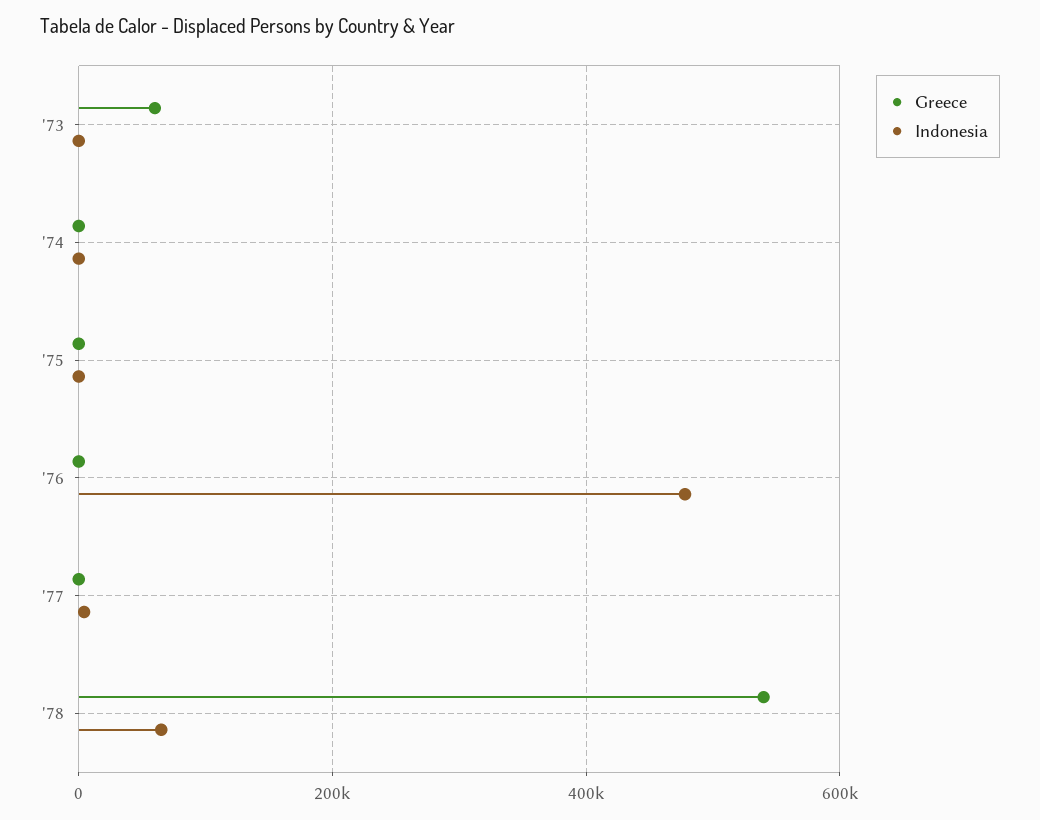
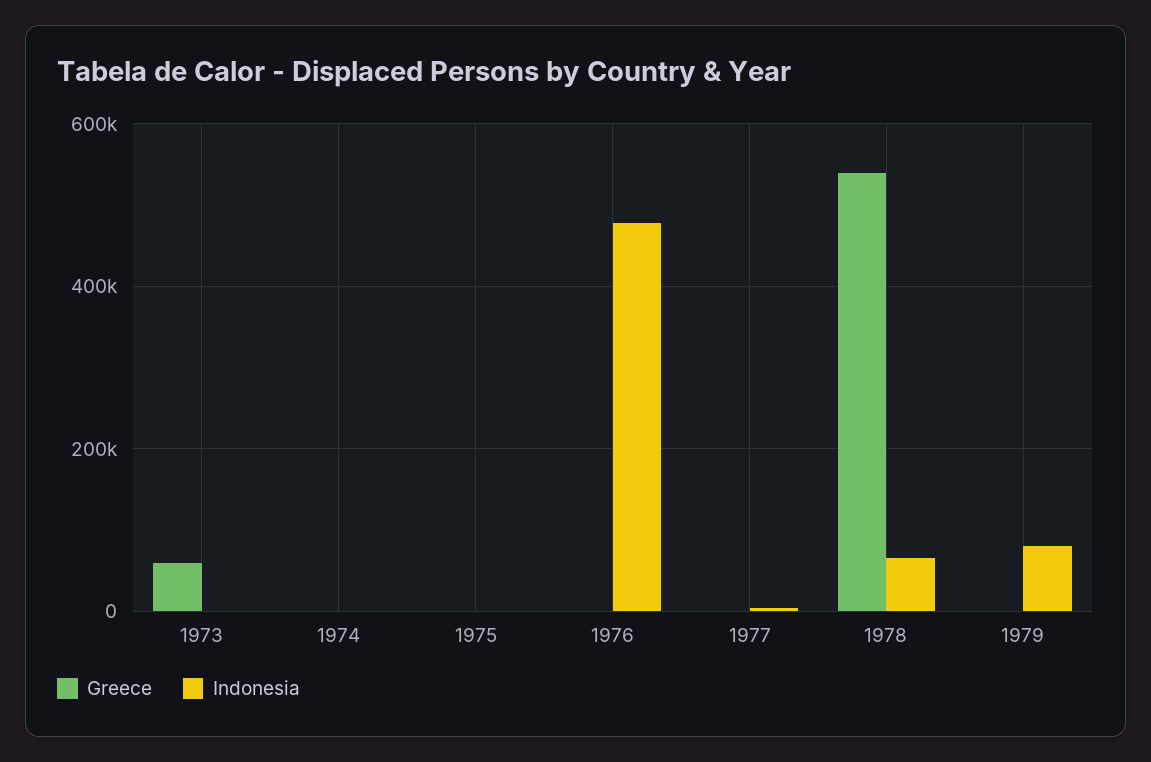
Greece, 1979: none -> 0
Indonesia, 1979: none -> 80000

